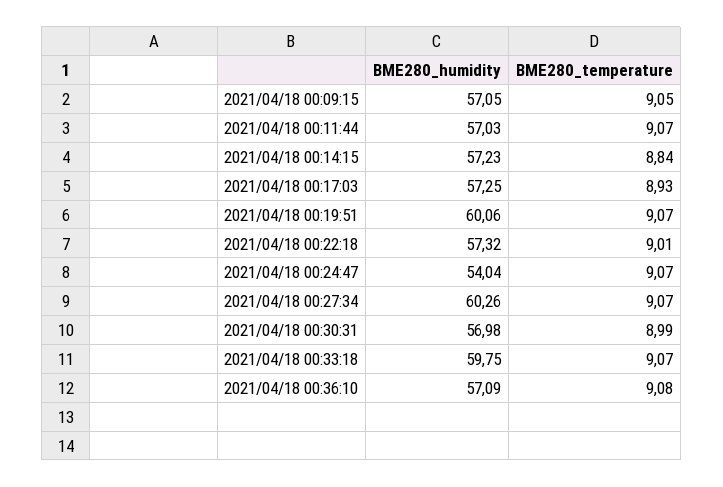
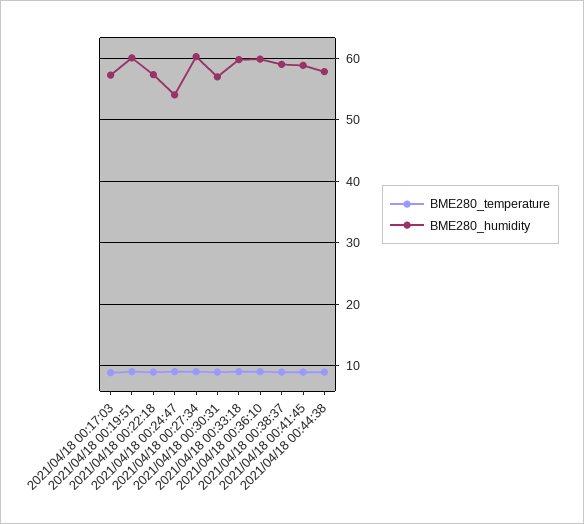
BME280_humidity, 2021/04/18 00:09:15: 57.05 -> none
BME280_temperature, 2021/04/18 00:09:15: 9.05 -> none
BME280_humidity, 2021/04/18 00:11:44: 57.03 -> none
BME280_temperature, 2021/04/18 00:11:44: 9.07 -> none
BME280_humidity, 2021/04/18 00:14:15: 57.23 -> none
BME280_temperature, 2021/04/18 00:14:15: 8.84 -> none
BME280_humidity, 2021/04/18 00:36:10: 57.09 -> 60
BME280_temperature, 2021/04/18 00:38:37: none -> 9
BME280_humidity, 2021/04/18 00:38:37: none -> 59
BME280_temperature, 2021/04/18 00:41:45: none -> 9
BME280_humidity, 2021/04/18 00:41:45: none -> 59
BME280_temperature, 2021/04/18 00:44:38: none -> 9
BME280_humidity, 2021/04/18 00:44:38: none -> 58

